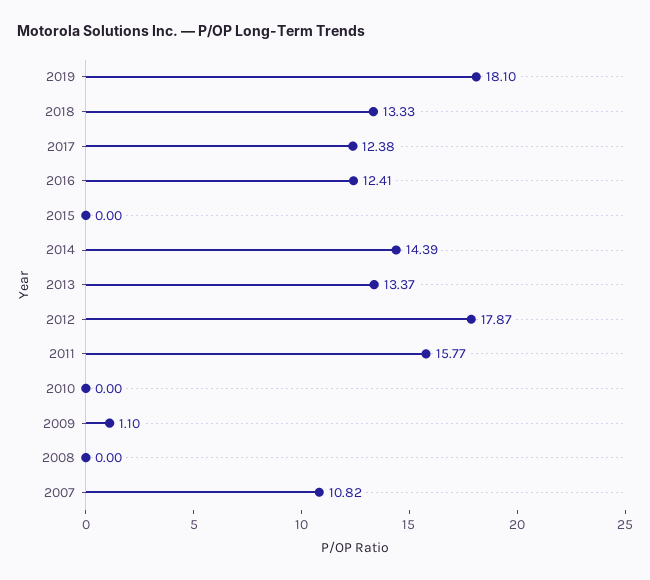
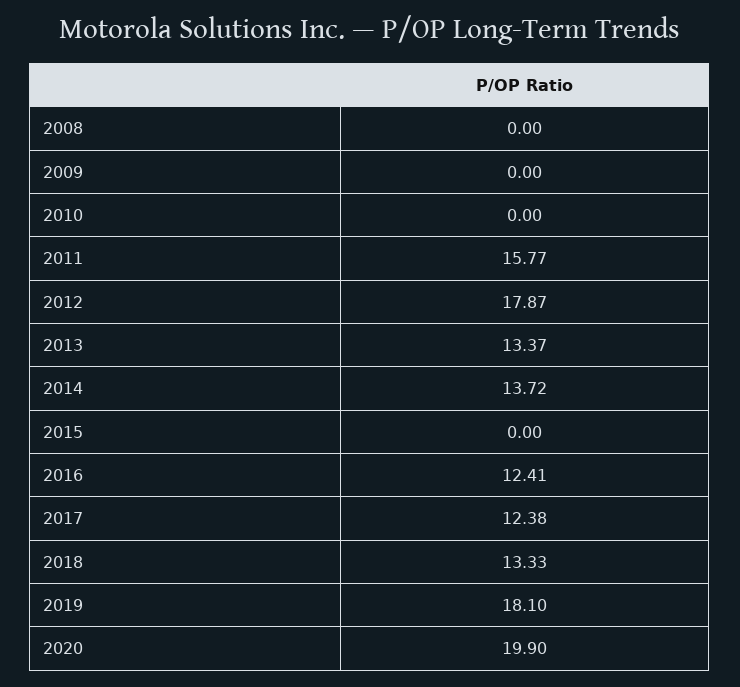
2014: 14.39 -> 13.72
2009: 1.1 -> 0
2007: 10.82 -> none
2020: none -> 19.9

